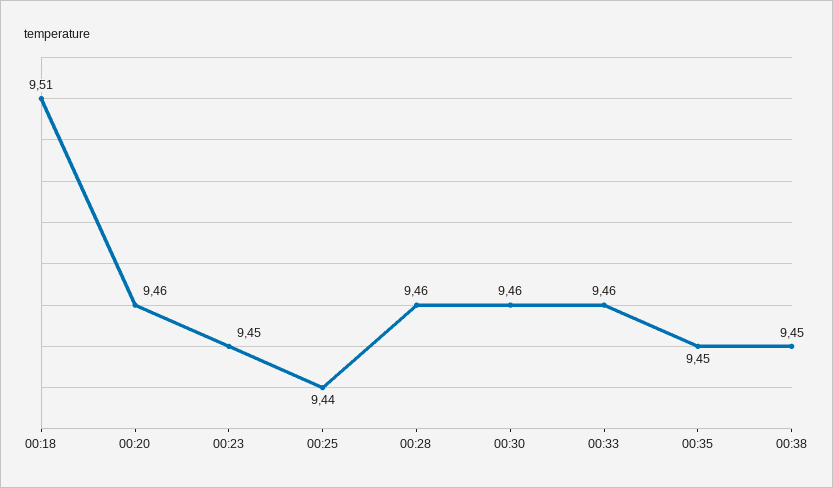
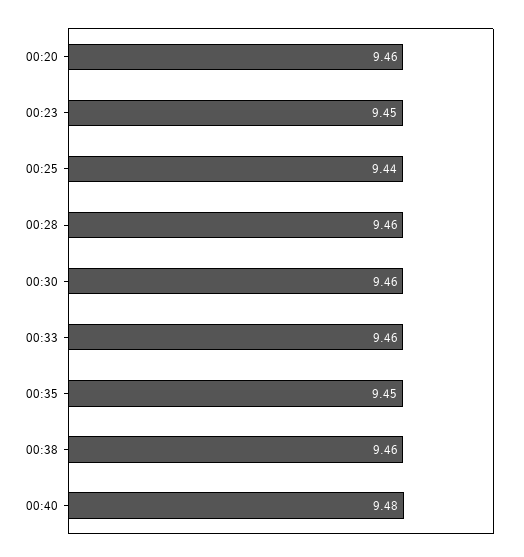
00:18: 9.51 -> none
00:38: 9.45 -> 9.46
00:40: none -> 9.48

